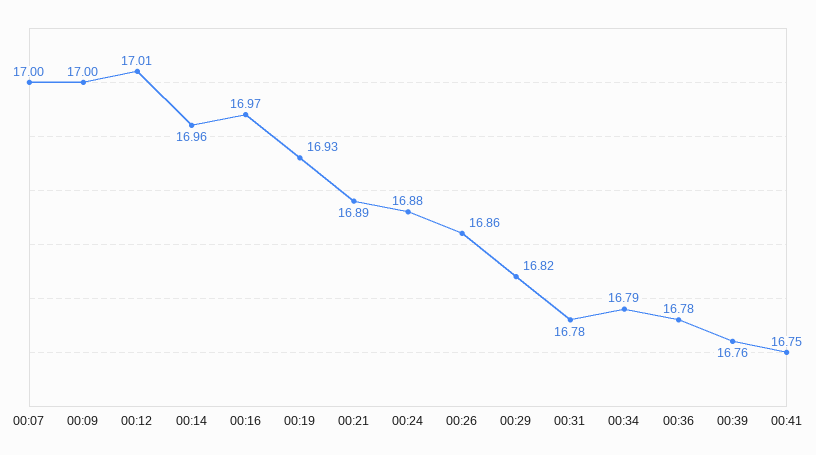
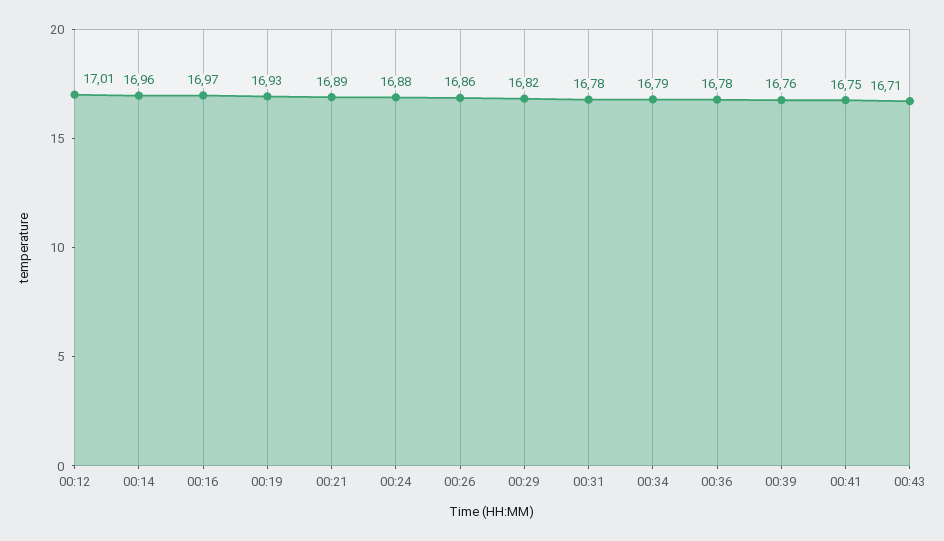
00:07: 17 -> none
00:09: 17 -> none
00:43: none -> 16.71

